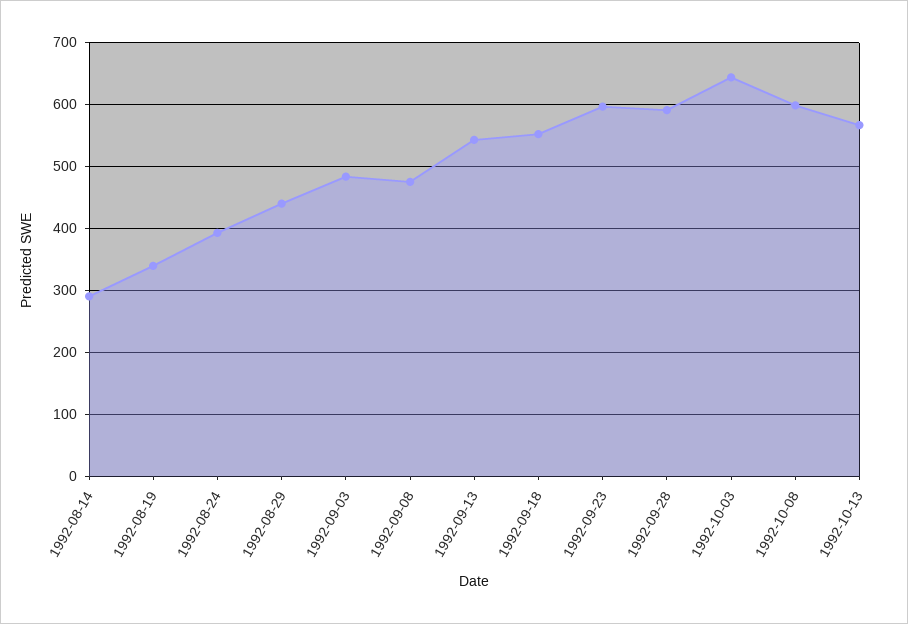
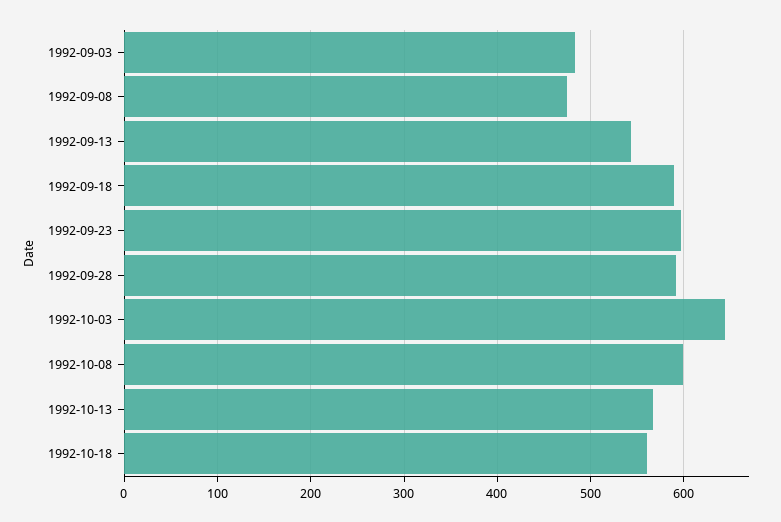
1992-08-14: 290 -> none
1992-08-19: 340 -> none
1992-08-24: 390 -> none
1992-08-29: 440 -> none
1992-09-18: 550 -> 590
1992-10-18: none -> 560

